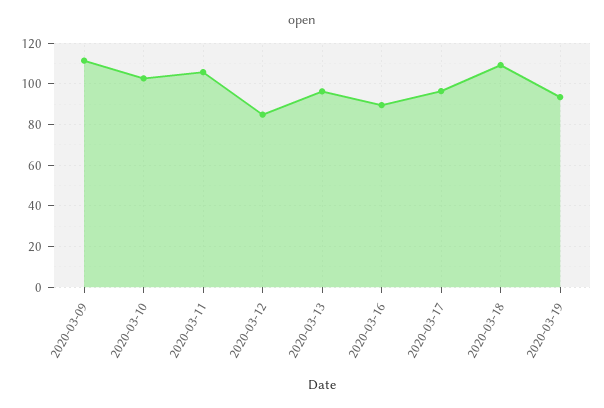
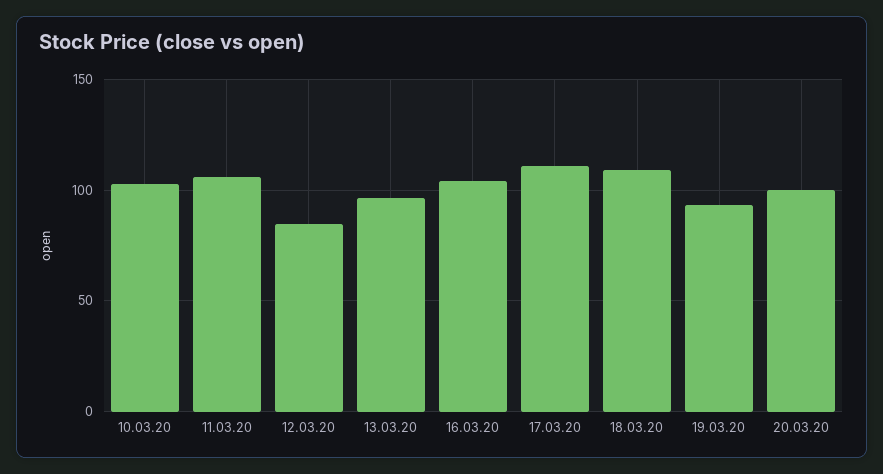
2020-03-09: 110 -> none
2020-03-16: 90 -> 105
2020-03-17: 95 -> 110
20.03.20: none -> 100

